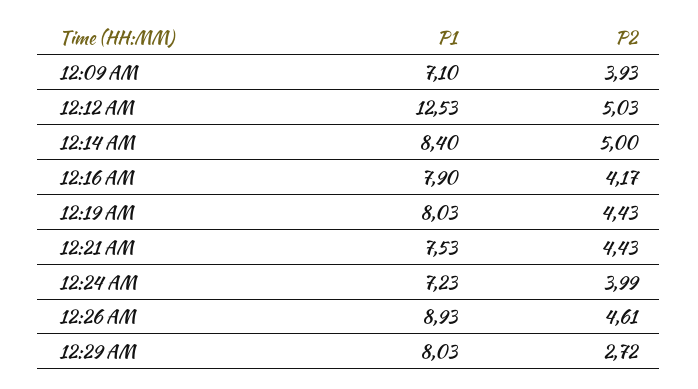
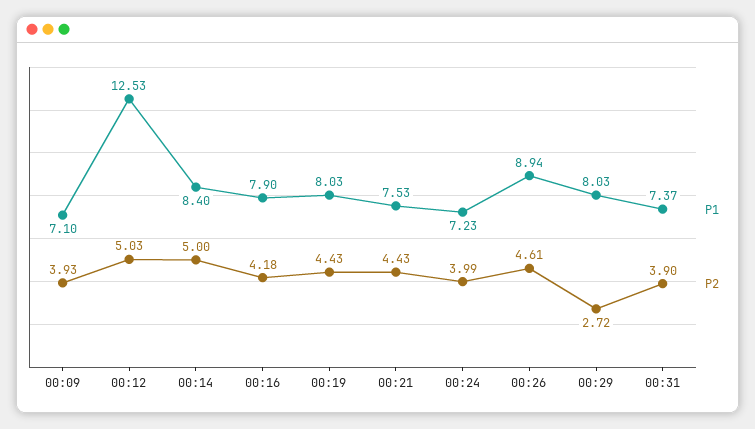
P2, 12:16 AM: 4.17 -> 4.18
P1, 12:26 AM: 8.93 -> 8.94
P1, 00:31: none -> 7.37
P2, 00:31: none -> 3.9

